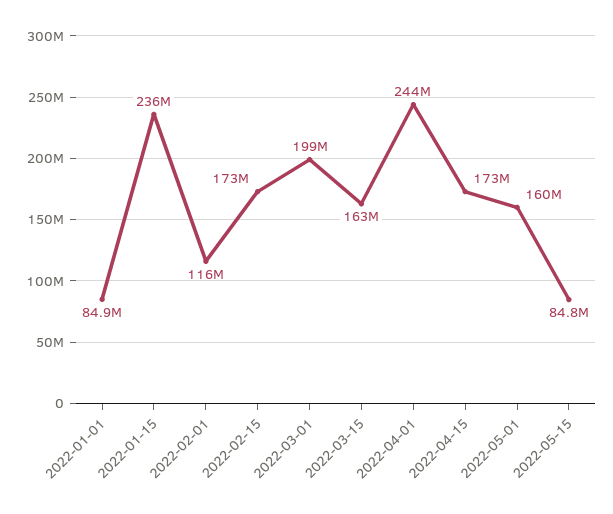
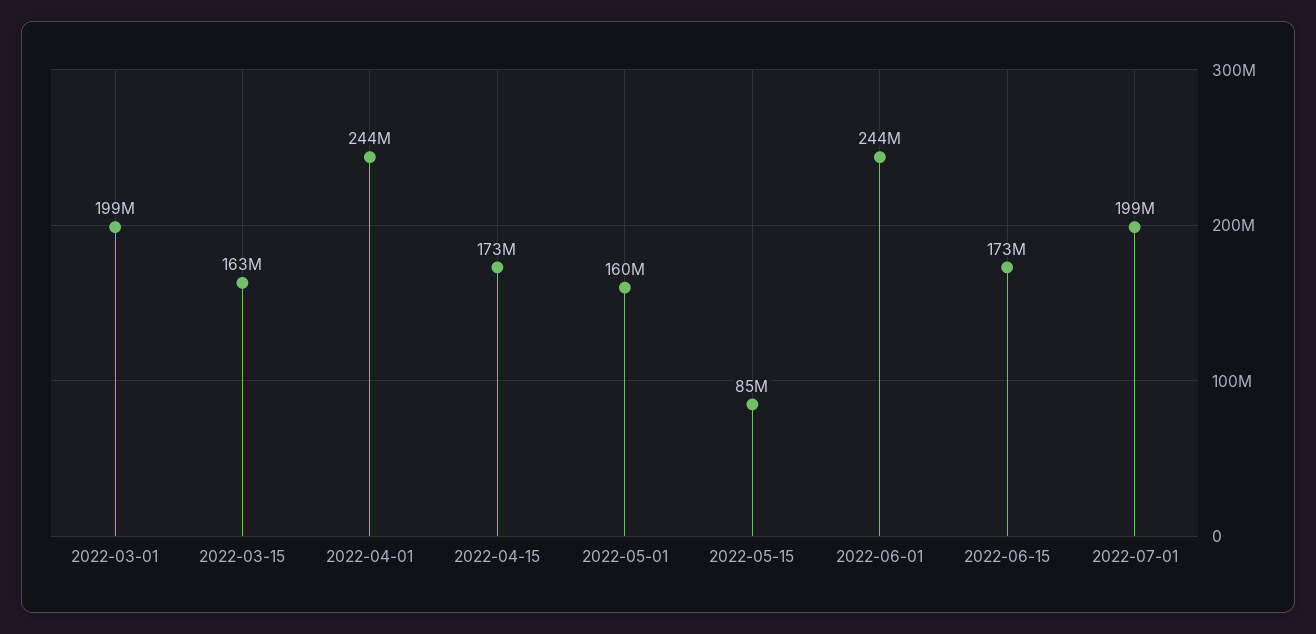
2022-01-01: 84900000 -> none
2022-01-15: 236000000 -> none
2022-02-01: 116000000 -> none
2022-02-15: 173000000 -> none
2022-06-01: none -> 244000000
2022-06-15: none -> 173000000
2022-07-01: none -> 199000000

